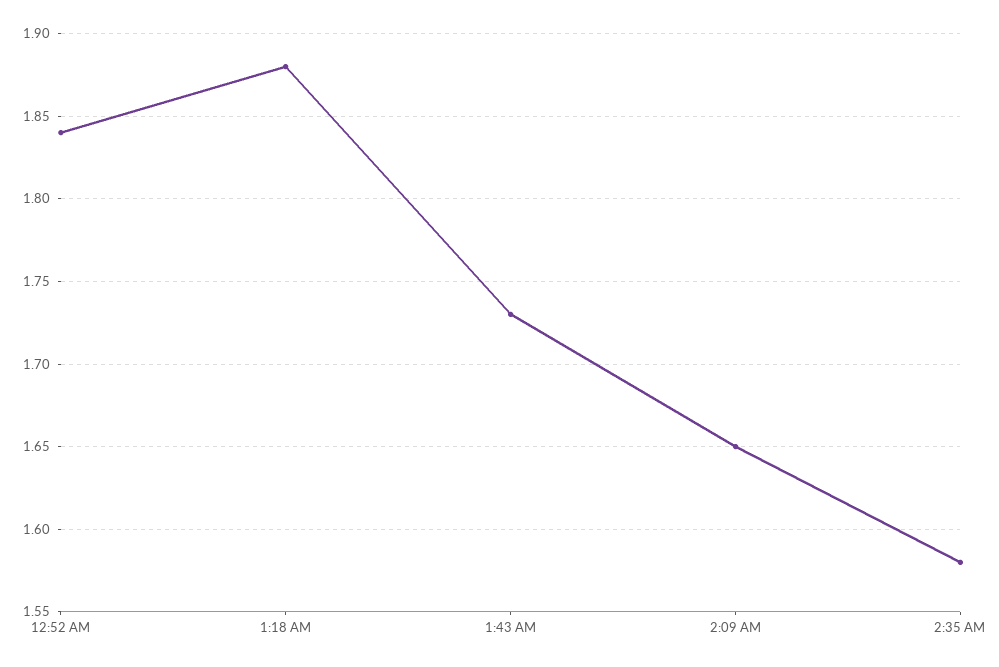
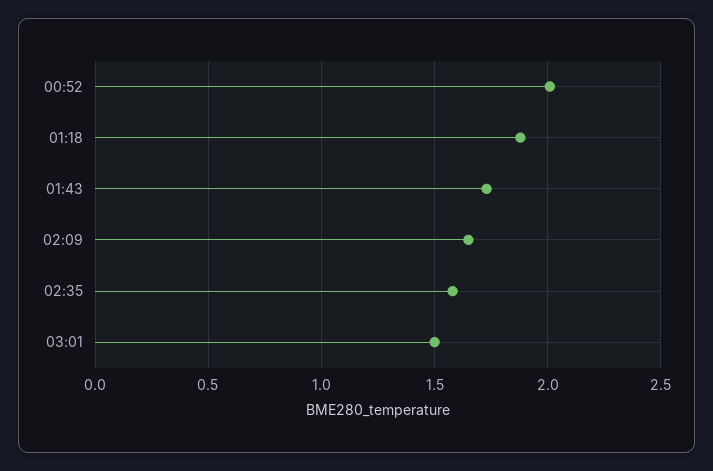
12:52 AM: 1.84 -> 2
03:01: none -> 1.5

